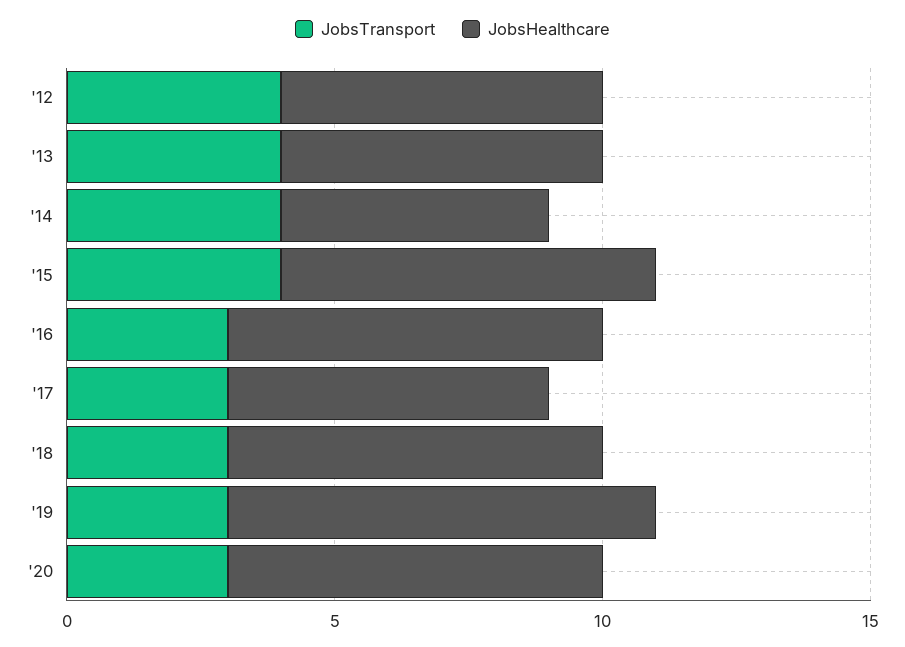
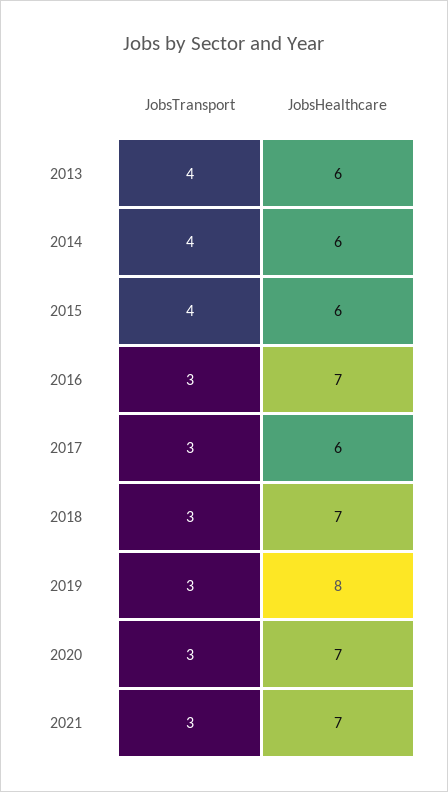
JobsTransport, '12: 4 -> none
JobsHealthcare, '12: 6 -> none
JobsHealthcare, '14: 5 -> 6
JobsHealthcare, '15: 7 -> 6
JobsTransport, 2021: none -> 3
JobsHealthcare, 2021: none -> 7

